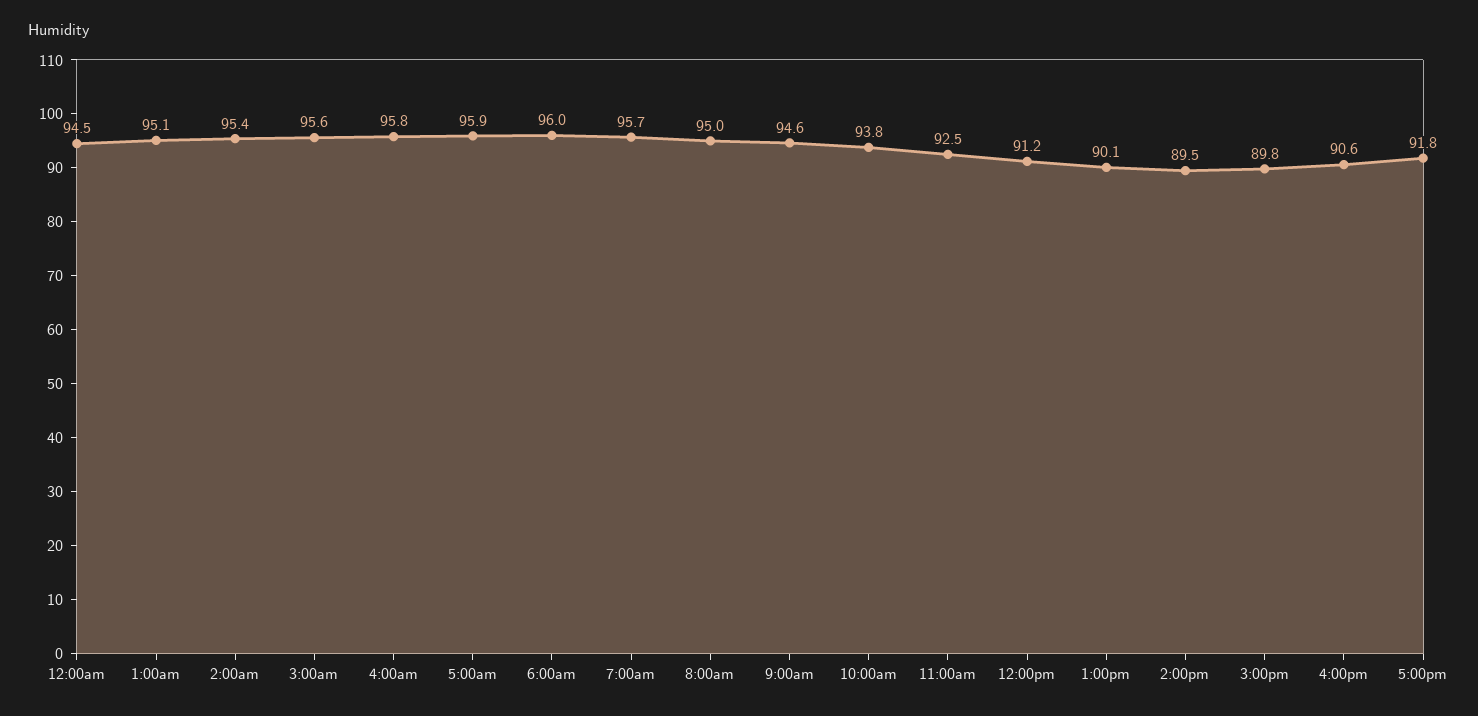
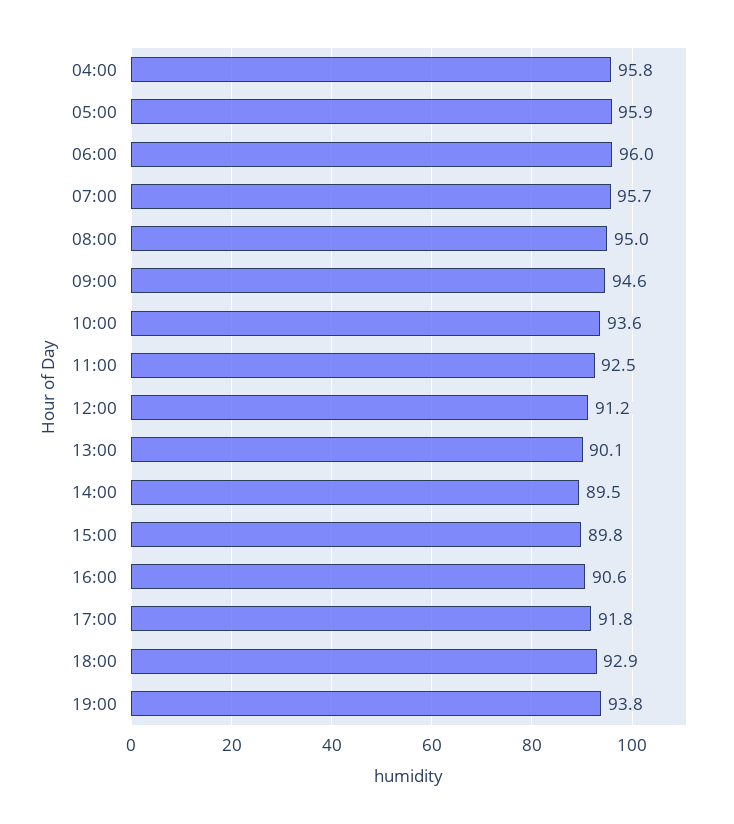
12:00am: 94.5 -> none
1:00am: 95.1 -> none
2:00am: 95.4 -> none
3:00am: 95.6 -> none
10:00am: 93.8 -> 93.6
18:00: none -> 92.9
19:00: none -> 93.8

